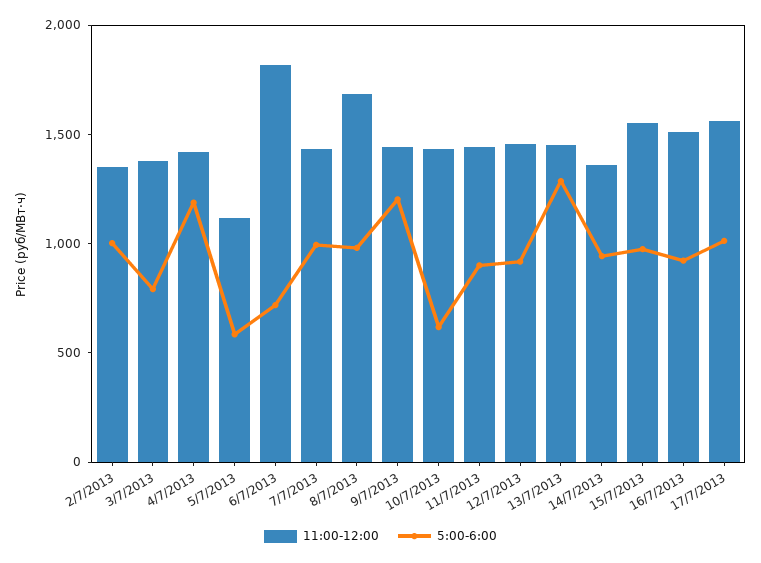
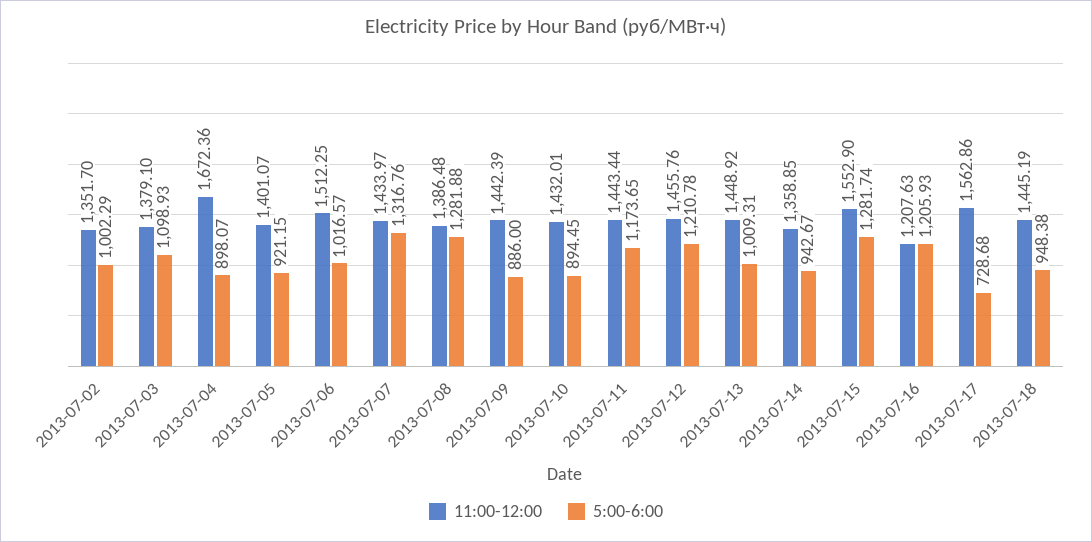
5:00-6:00, 3/7/2013: 800 -> 1098.93
11:00-12:00, 4/7/2013: 1400 -> 1672.36
5:00-6:00, 4/7/2013: 1200 -> 898.07
11:00-12:00, 5/7/2013: 1100 -> 1401.07
5:00-6:00, 5/7/2013: 600 -> 921.15
11:00-12:00, 6/7/2013: 1800 -> 1512.25
5:00-6:00, 6/7/2013: 700 -> 1016.57
5:00-6:00, 7/7/2013: 1000 -> 1316.76
11:00-12:00, 8/7/2013: 1700 -> 1386.48
5:00-6:00, 8/7/2013: 1000 -> 1281.88
5:00-6:00, 9/7/2013: 1200 -> 886
5:00-6:00, 10/7/2013: 600 -> 894.45
5:00-6:00, 11/7/2013: 900 -> 1173.65
5:00-6:00, 12/7/2013: 900 -> 1210.78
5:00-6:00, 13/7/2013: 1300 -> 1009.31
5:00-6:00, 15/7/2013: 1000 -> 1281.74
11:00-12:00, 16/7/2013: 1500 -> 1207.63
5:00-6:00, 16/7/2013: 900 -> 1205.93
5:00-6:00, 17/7/2013: 1000 -> 728.68
11:00-12:00, 2013-07-18: none -> 1445.19
5:00-6:00, 2013-07-18: none -> 948.38

